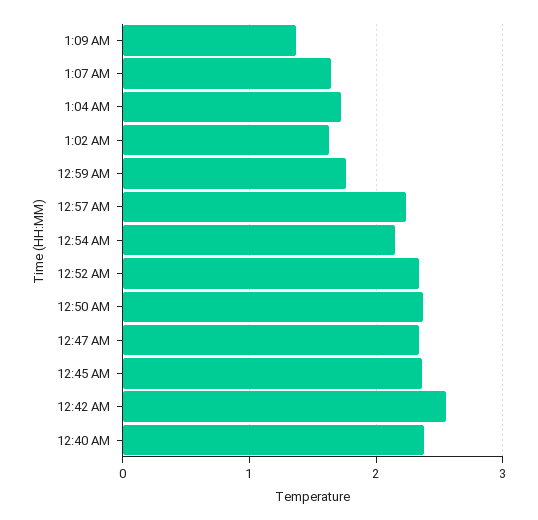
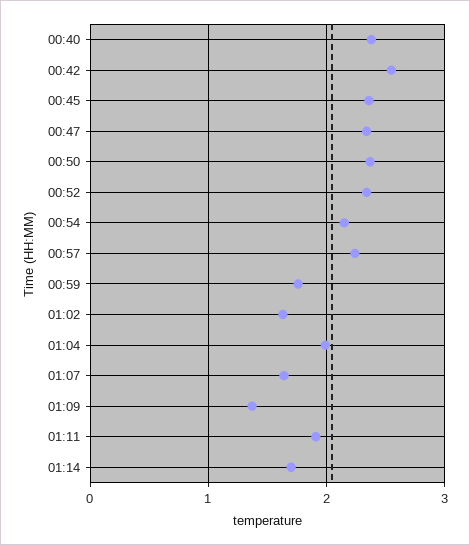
1:04 AM: 1.7 -> 2
01:11: none -> 1.9
01:14: none -> 1.7

